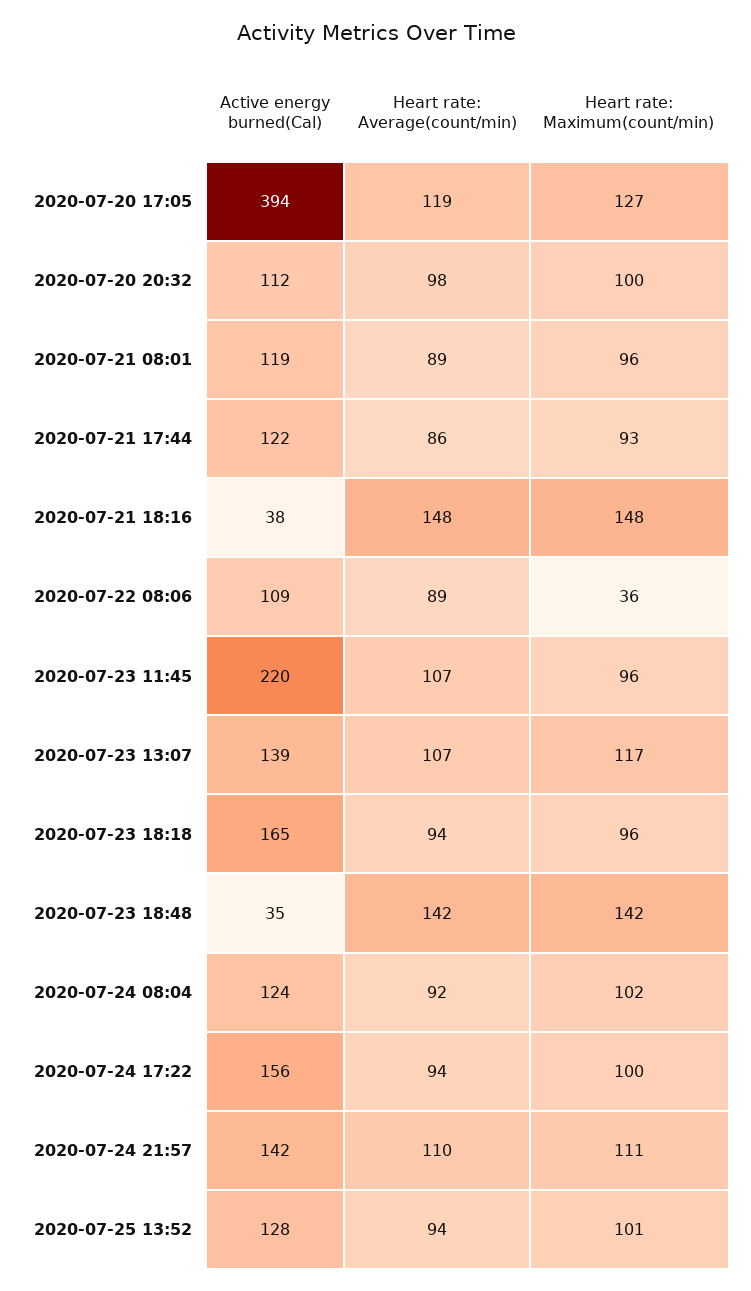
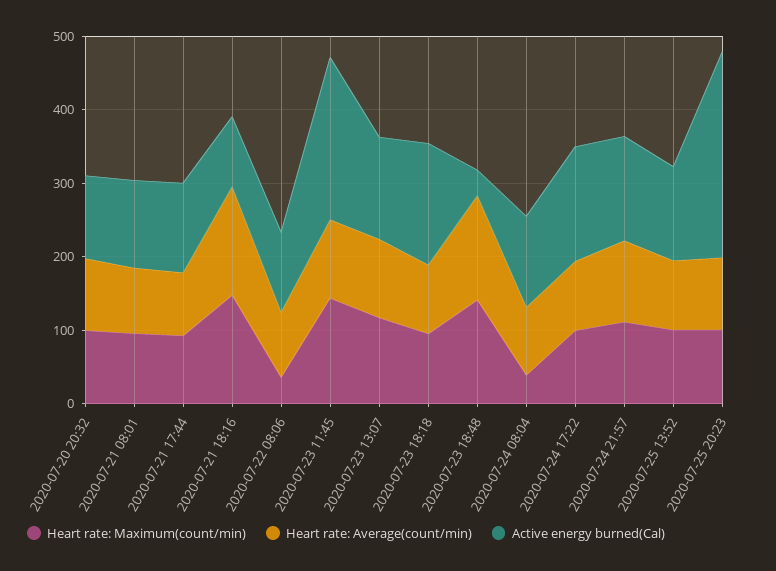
Active energy burned(Cal), 2020-07-20 17:05: 394 -> none
Heart rate: Average(count/min), 2020-07-20 17:05: 119 -> none
Heart rate: Maximum(count/min), 2020-07-20 17:05: 127 -> none
Active energy burned(Cal), 2020-07-21 18:16: 38 -> 100
Heart rate: Maximum(count/min), 2020-07-23 11:45: 96 -> 140
Heart rate: Maximum(count/min), 2020-07-24 08:04: 102 -> 40
Heart rate: Maximum(count/min), 2020-07-25 20:23: none -> 100
Heart rate: Average(count/min), 2020-07-25 20:23: none -> 100
Active energy burned(Cal), 2020-07-25 20:23: none -> 280

